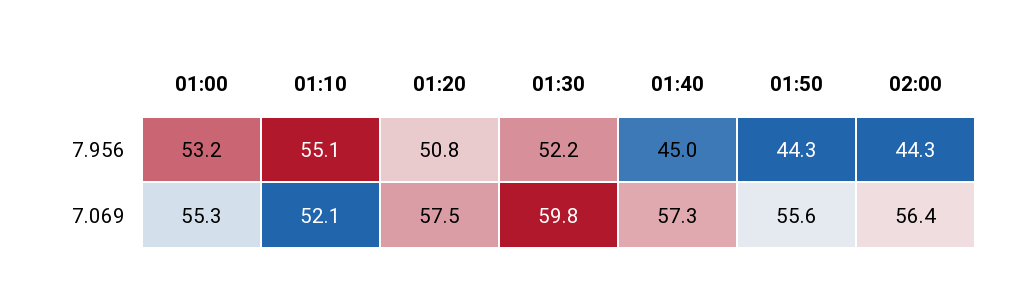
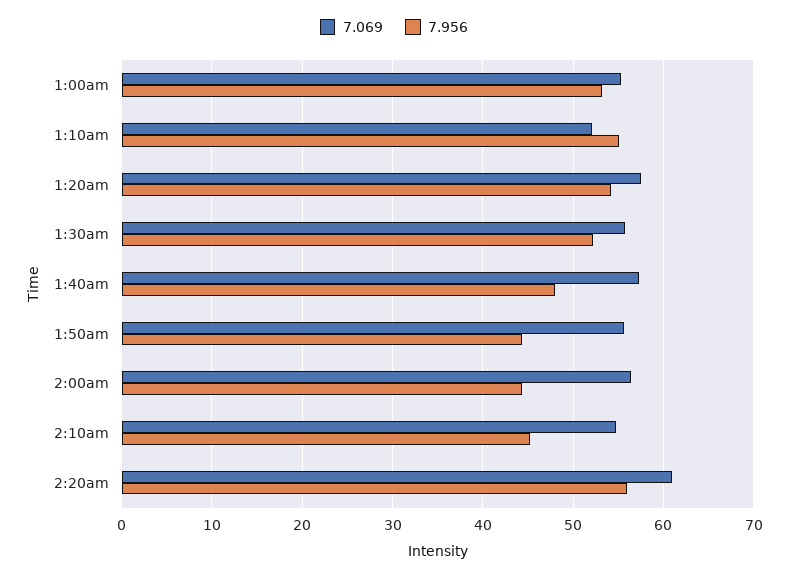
7.956, 01:20: 50.8 -> 54
7.956, 01:40: 45 -> 48
7.069, 01:30: 59.8 -> 56
7.069, 2:10am: none -> 55
7.956, 2:10am: none -> 45
7.069, 2:20am: none -> 61
7.956, 2:20am: none -> 56

